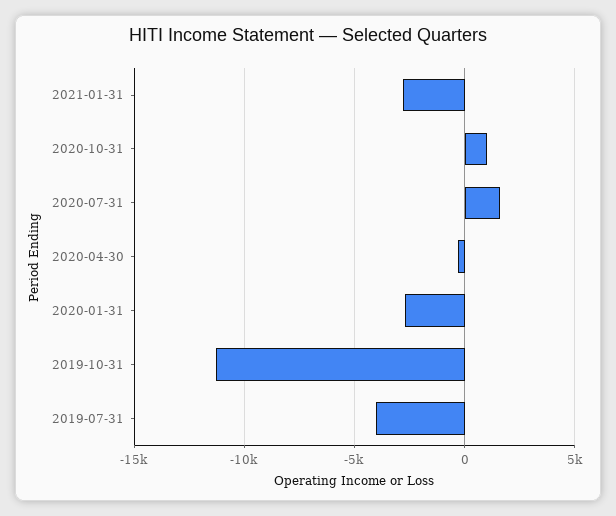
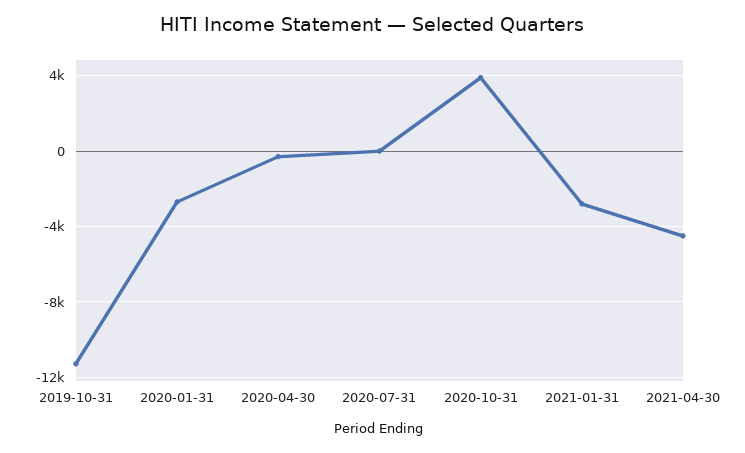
2020-10-31: 1000 -> 4000
2020-07-31: 1500 -> 0
2019-07-31: -4000 -> none
2021-04-30: none -> -4500

